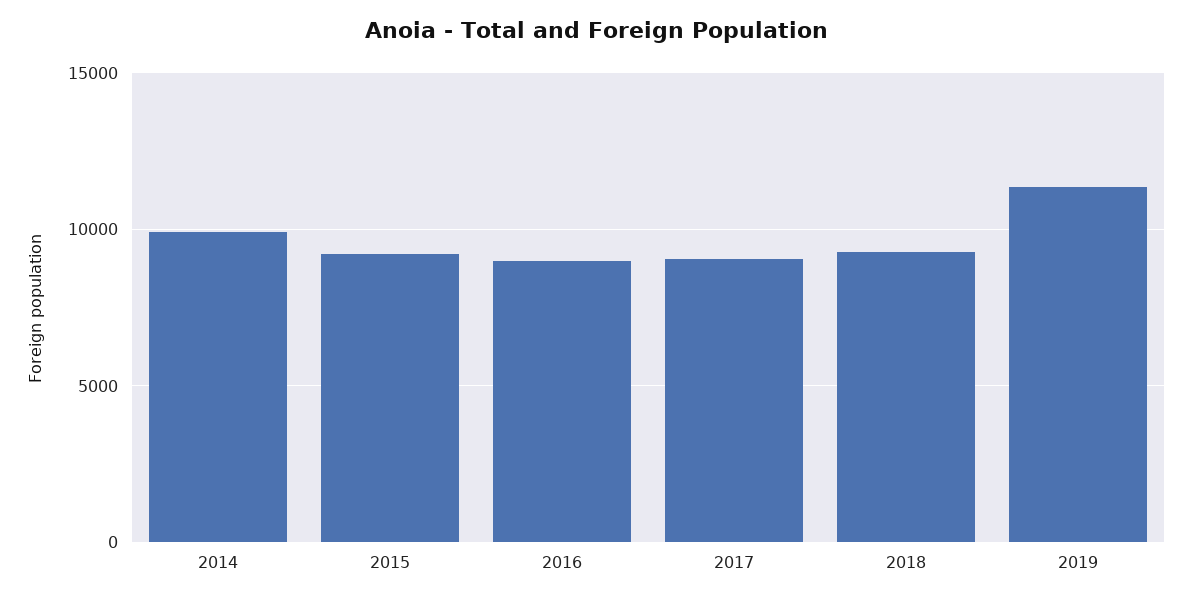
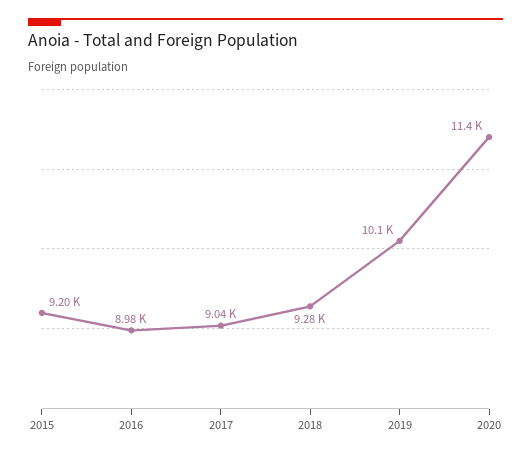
2014: 10000 -> none
2019: 11500 -> 10100
2020: none -> 11400

